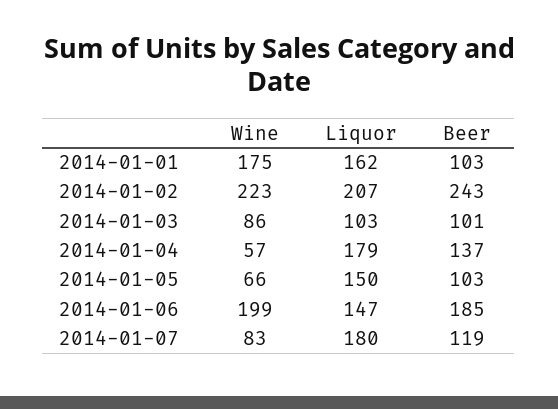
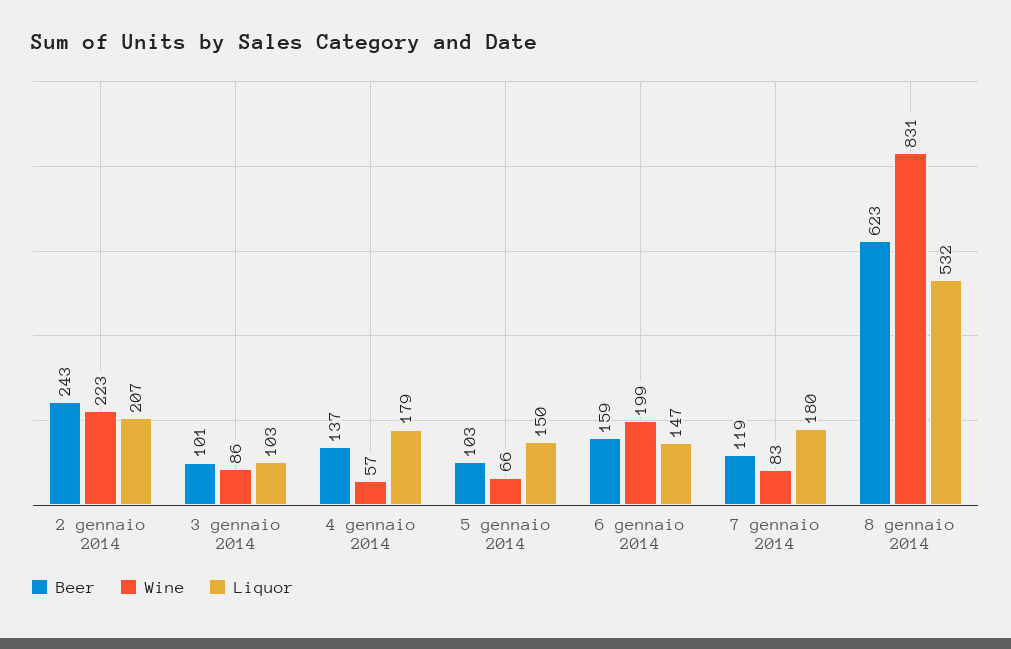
Wine, 2014-01-01: 175 -> none
Liquor, 2014-01-01: 162 -> none
Beer, 2014-01-01: 103 -> none
Beer, 2014-01-06: 185 -> 159
Beer, 8 gennaio 2014: none -> 623
Wine, 8 gennaio 2014: none -> 831
Liquor, 8 gennaio 2014: none -> 532

